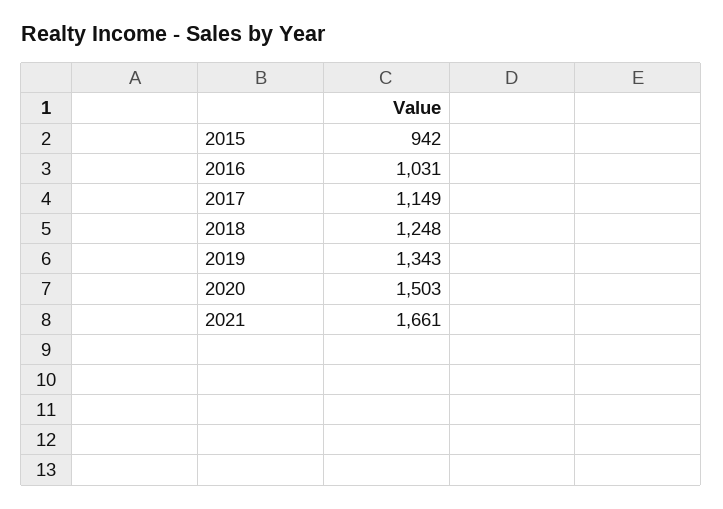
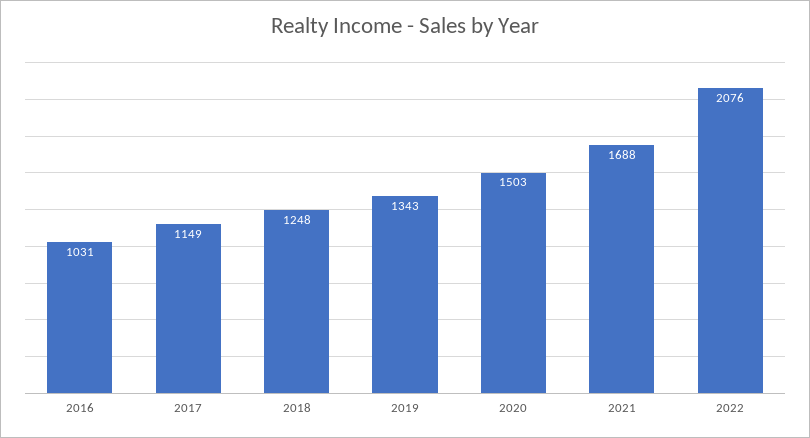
2015: 942 -> none
2021: 1661 -> 1688
2022: none -> 2076

